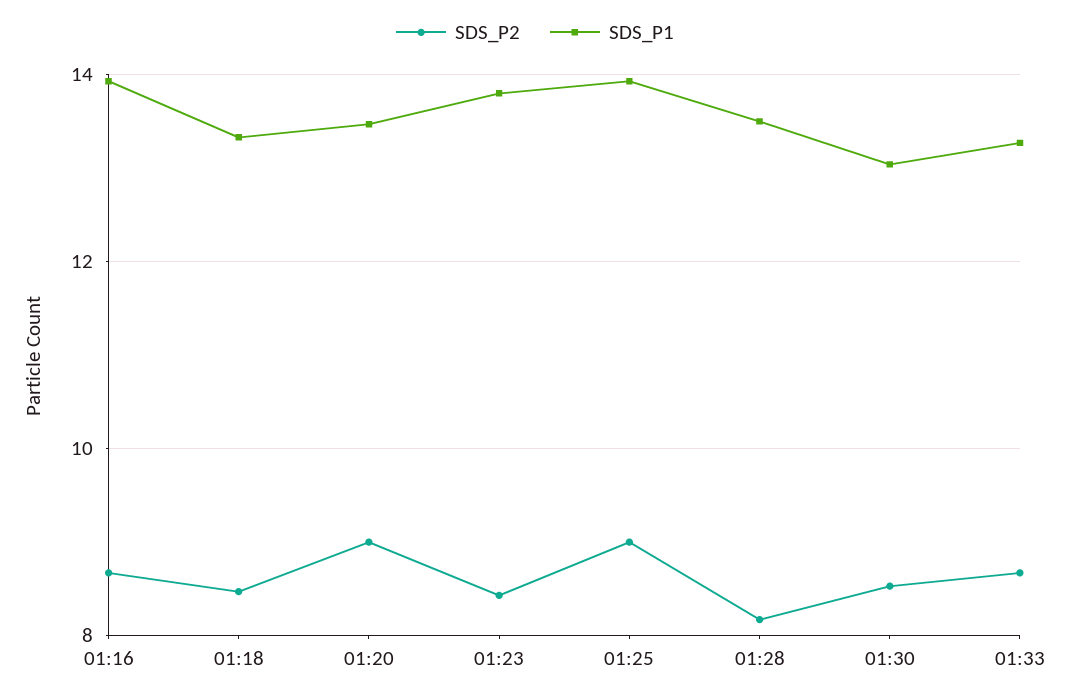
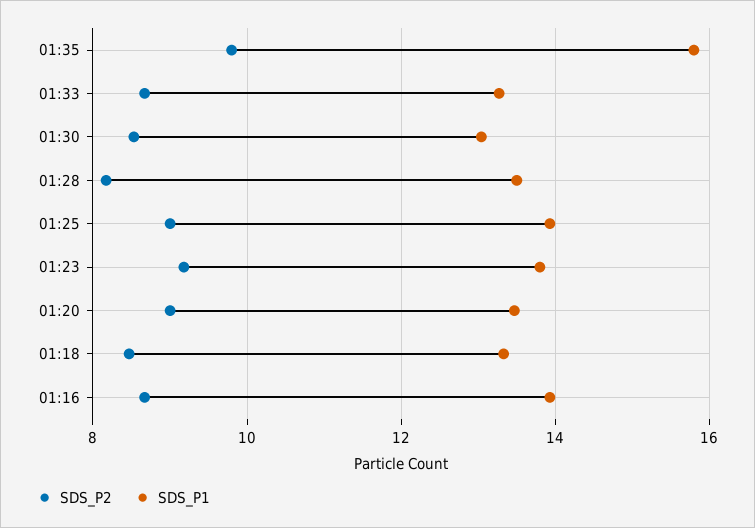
SDS_P2, 01:23: 8.4 -> 9.2
SDS_P2, 01:35: none -> 9.8
SDS_P1, 01:35: none -> 15.8

